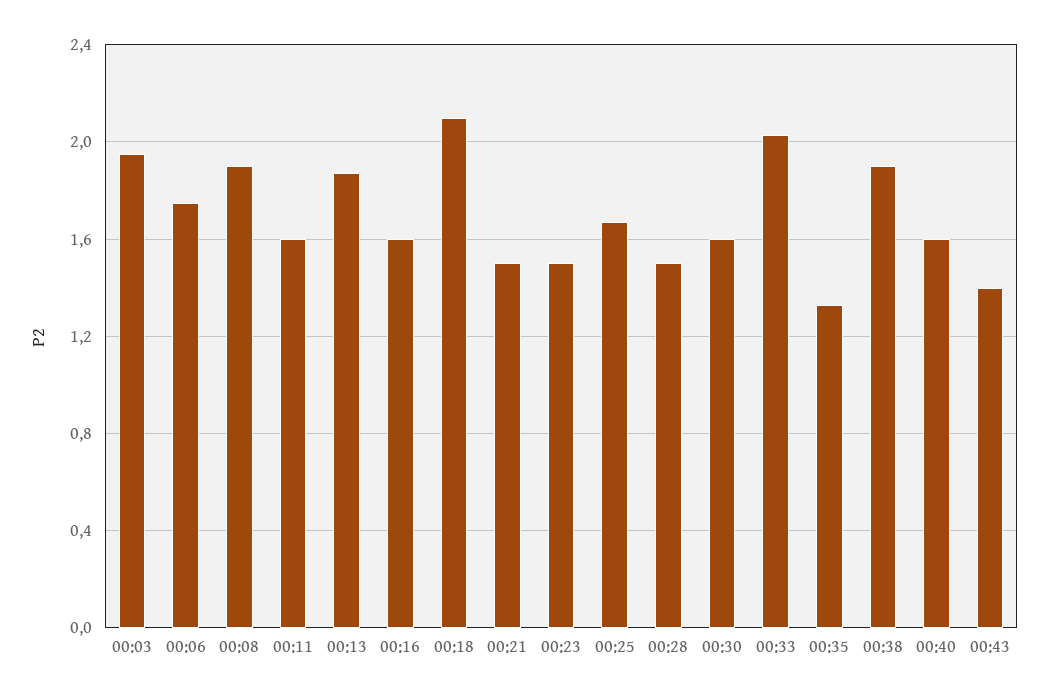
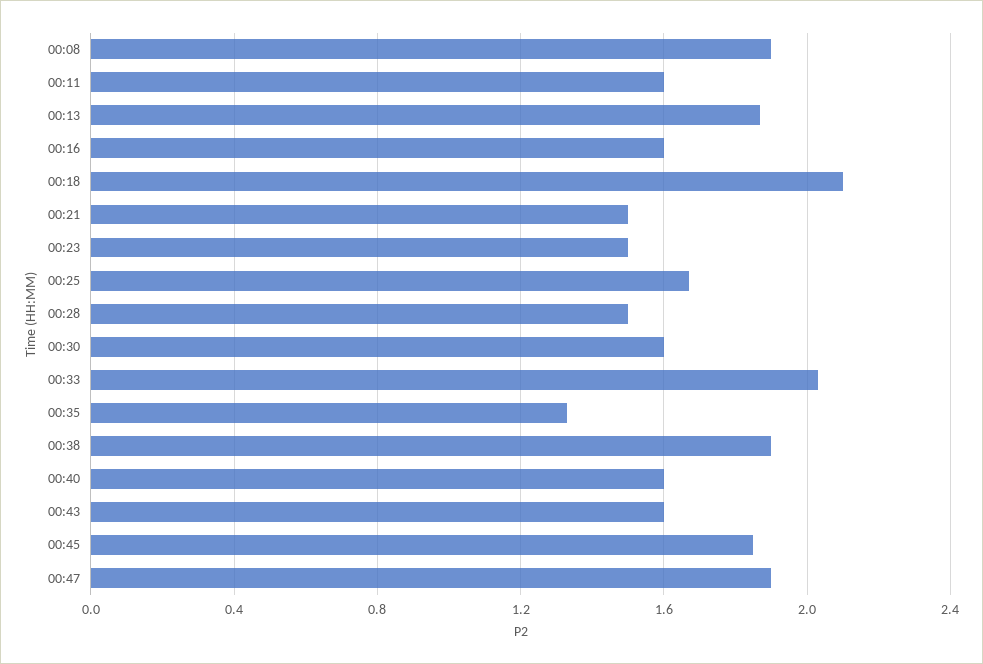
00:03: 1.95 -> none
00:06: 1.75 -> none
00:43: 1.4 -> 1.6
00:45: none -> 1.85
00:47: none -> 1.9

